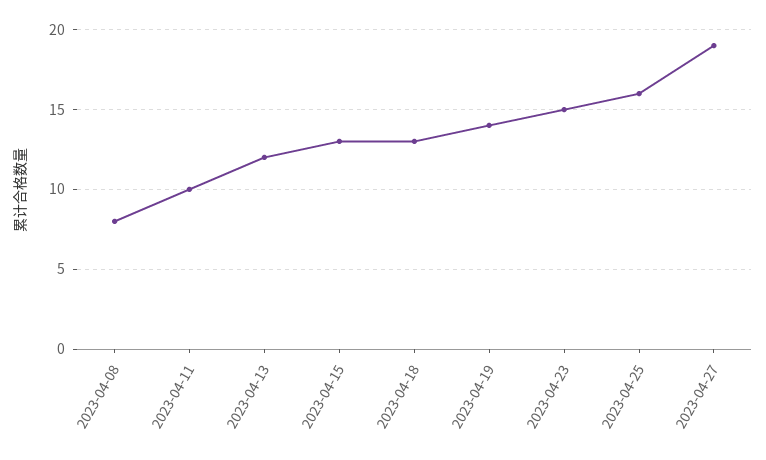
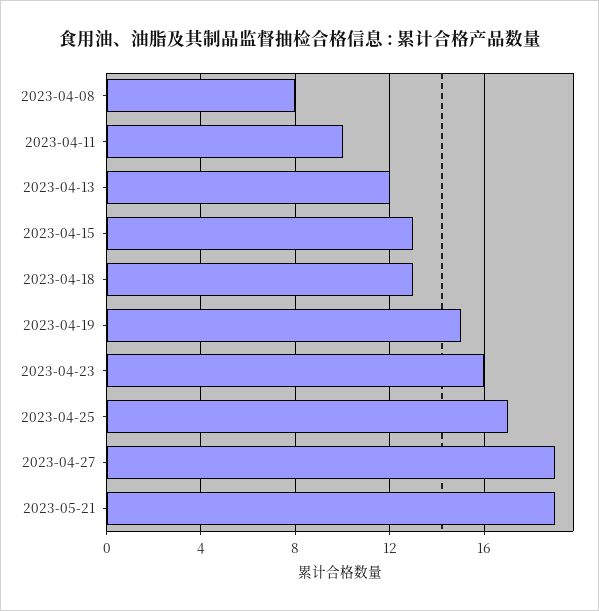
2023-04-19: 14 -> 15
2023-04-23: 15 -> 16
2023-04-25: 16 -> 17
2023-05-21: none -> 19

